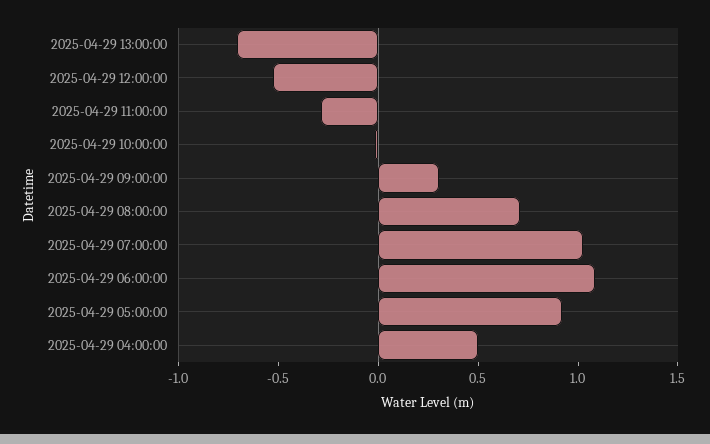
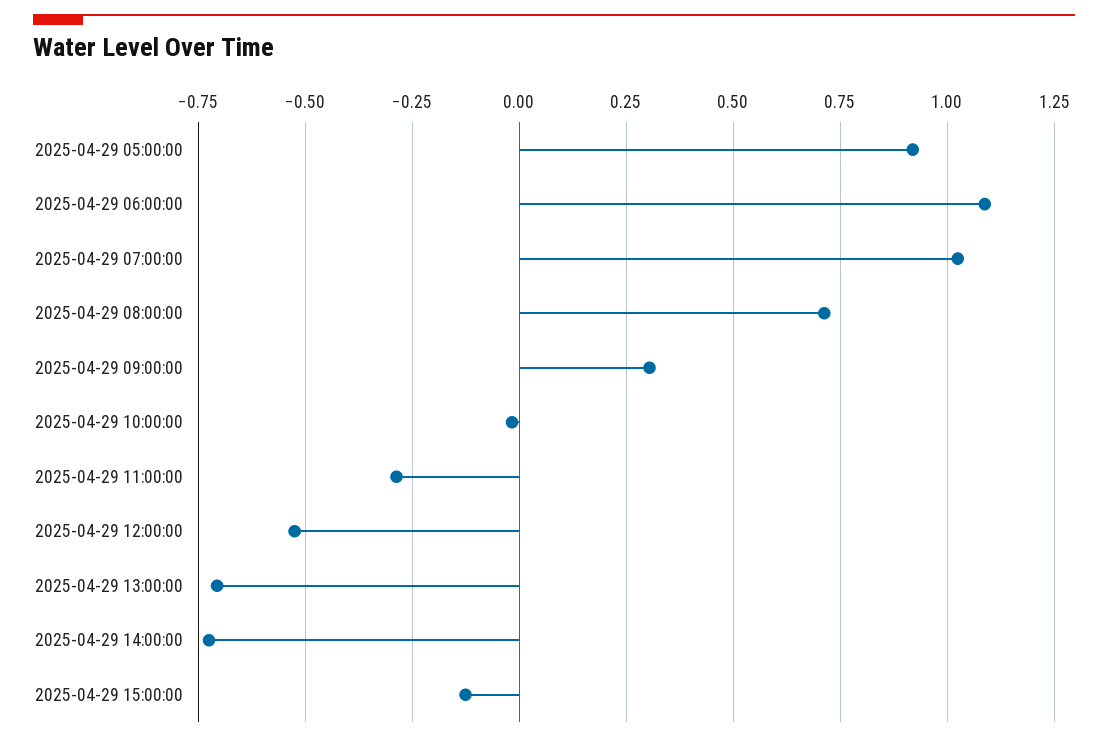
2025-04-29 04:00:00: 0.5 -> none
2025-04-29 14:00:00: none -> -0.725
2025-04-29 15:00:00: none -> -0.125

